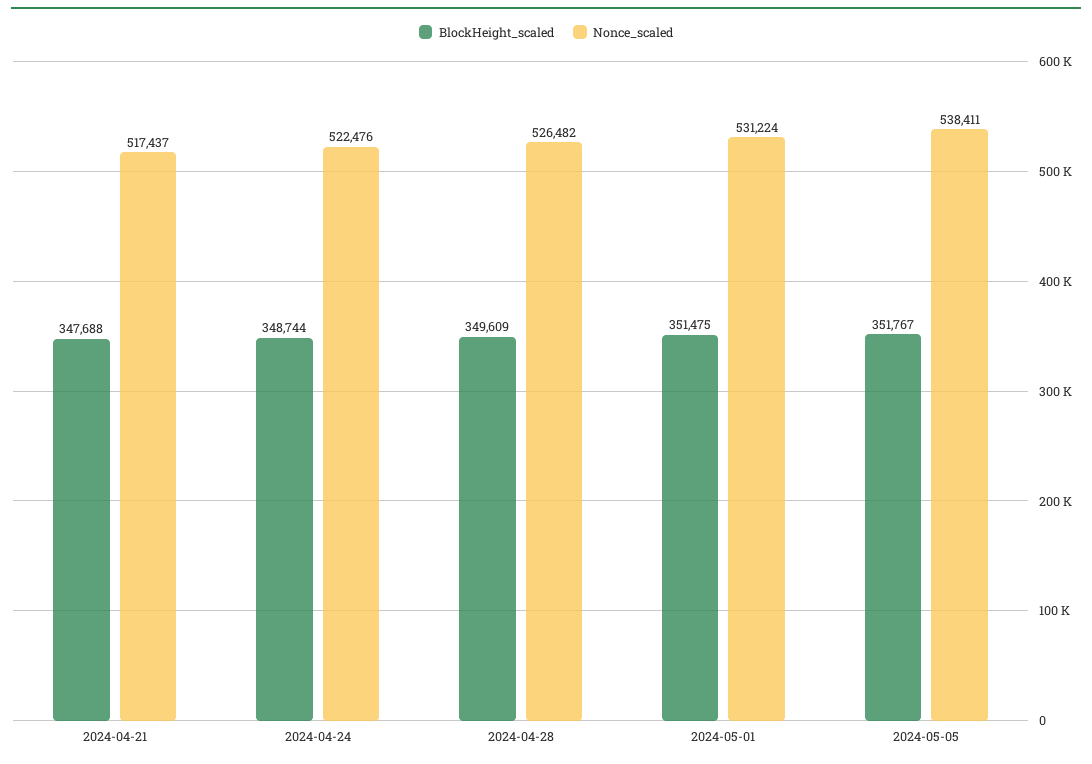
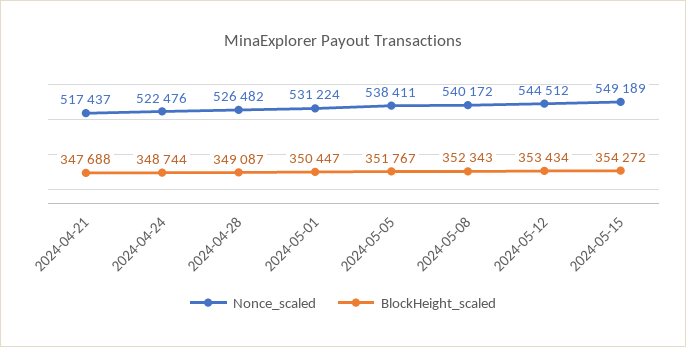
BlockHeight_scaled, 2024-04-28: 349609 -> 349087
BlockHeight_scaled, 2024-05-01: 351475 -> 350447
Nonce_scaled, 2024-05-08: none -> 540172
BlockHeight_scaled, 2024-05-08: none -> 352343
Nonce_scaled, 2024-05-12: none -> 544512
BlockHeight_scaled, 2024-05-12: none -> 353434
Nonce_scaled, 2024-05-15: none -> 549189
BlockHeight_scaled, 2024-05-15: none -> 354272

